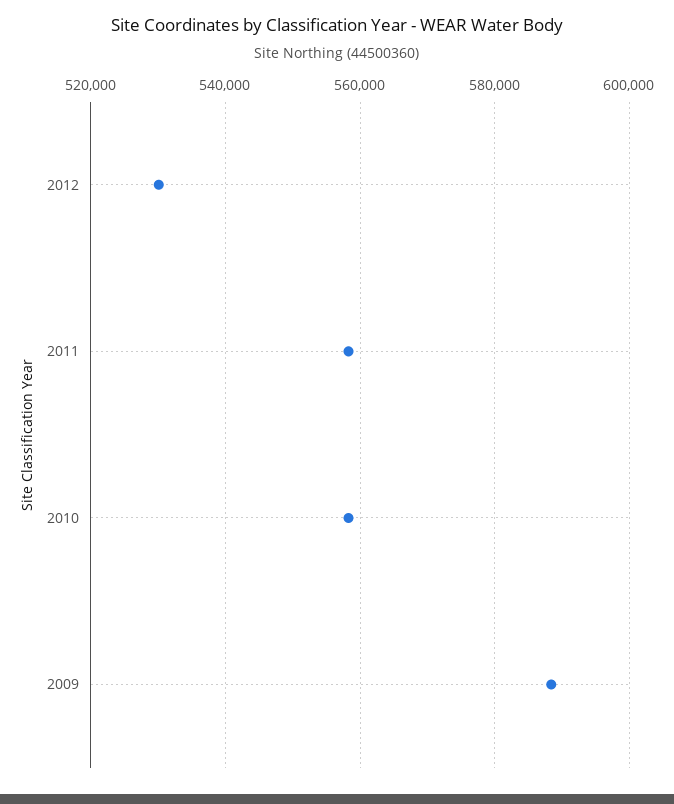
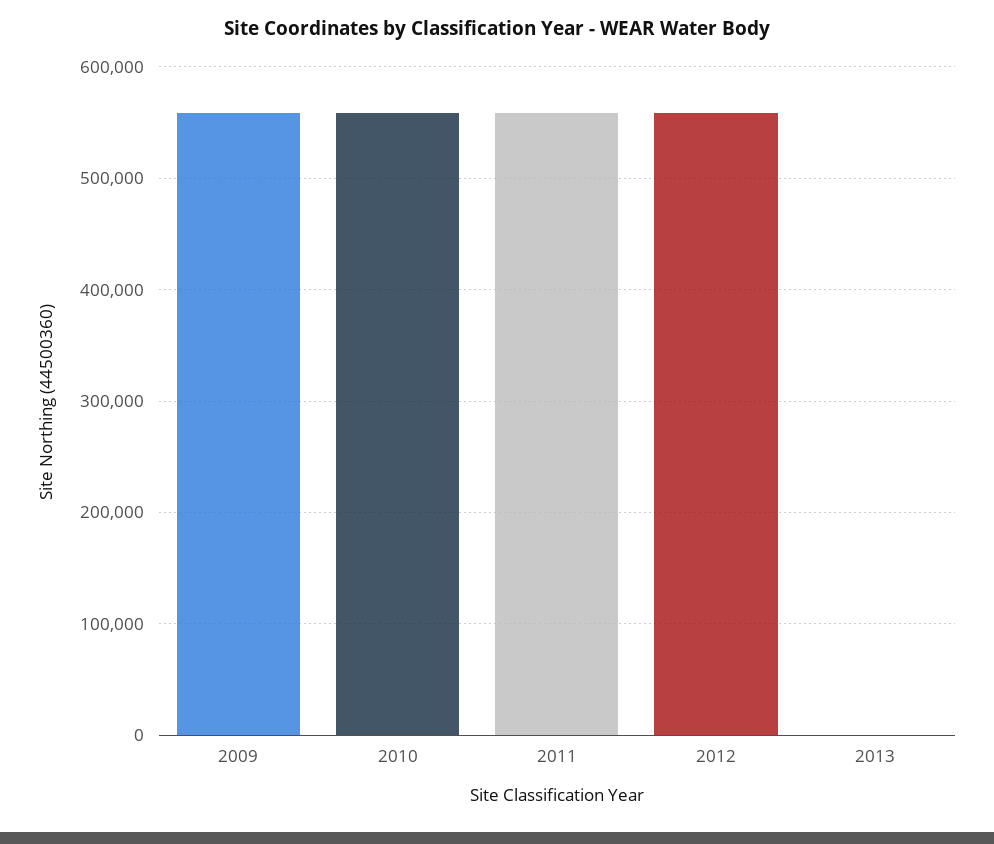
2012: 530000 -> 560000
2009: 588000 -> 560000
2013: none -> 0

